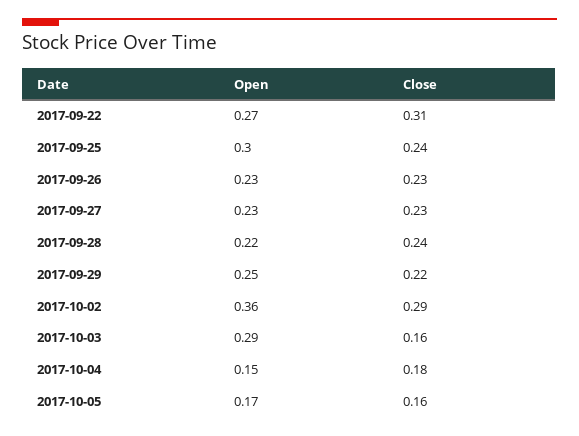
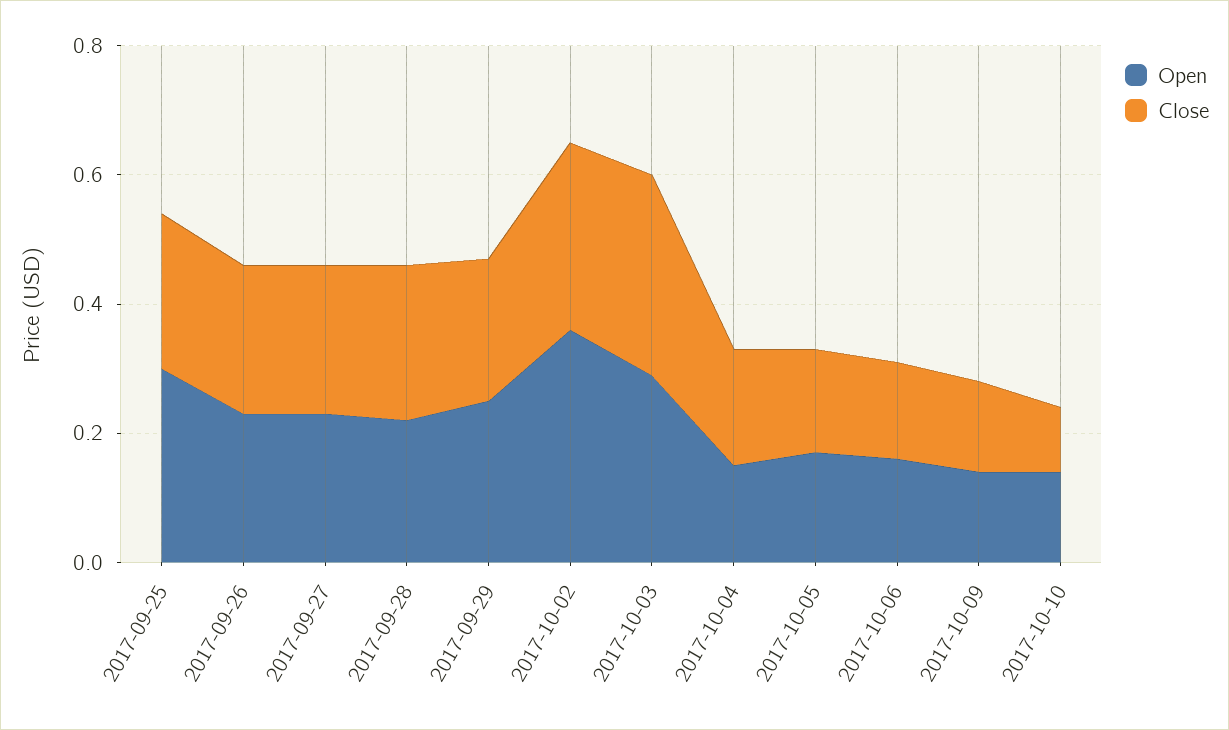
Open, 2017-09-22: 0.27 -> none
Close, 2017-09-22: 0.31 -> none
Close, 2017-10-03: 0.16 -> 0.3
Open, 2017-10-06: none -> 0.15
Close, 2017-10-06: none -> 0.15
Open, 2017-10-09: none -> 0.15
Close, 2017-10-09: none -> 0.15
Open, 2017-10-10: none -> 0.15
Close, 2017-10-10: none -> 0.1

